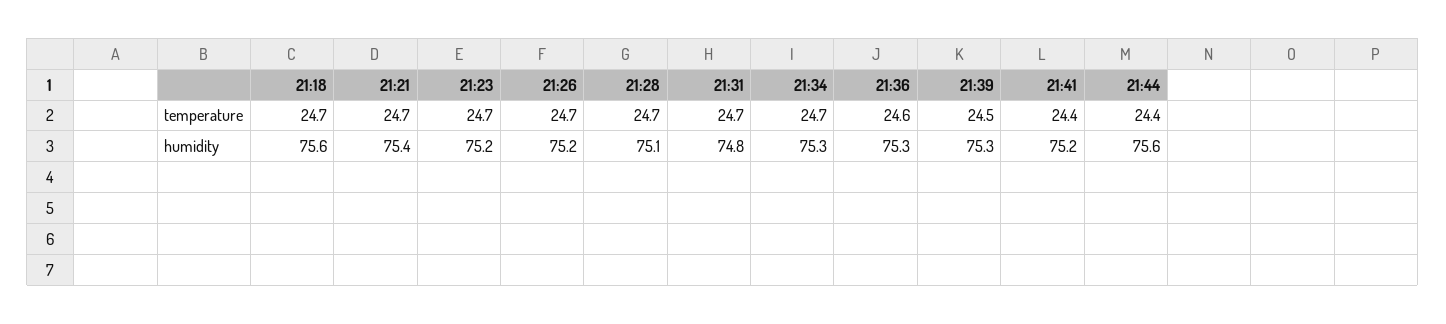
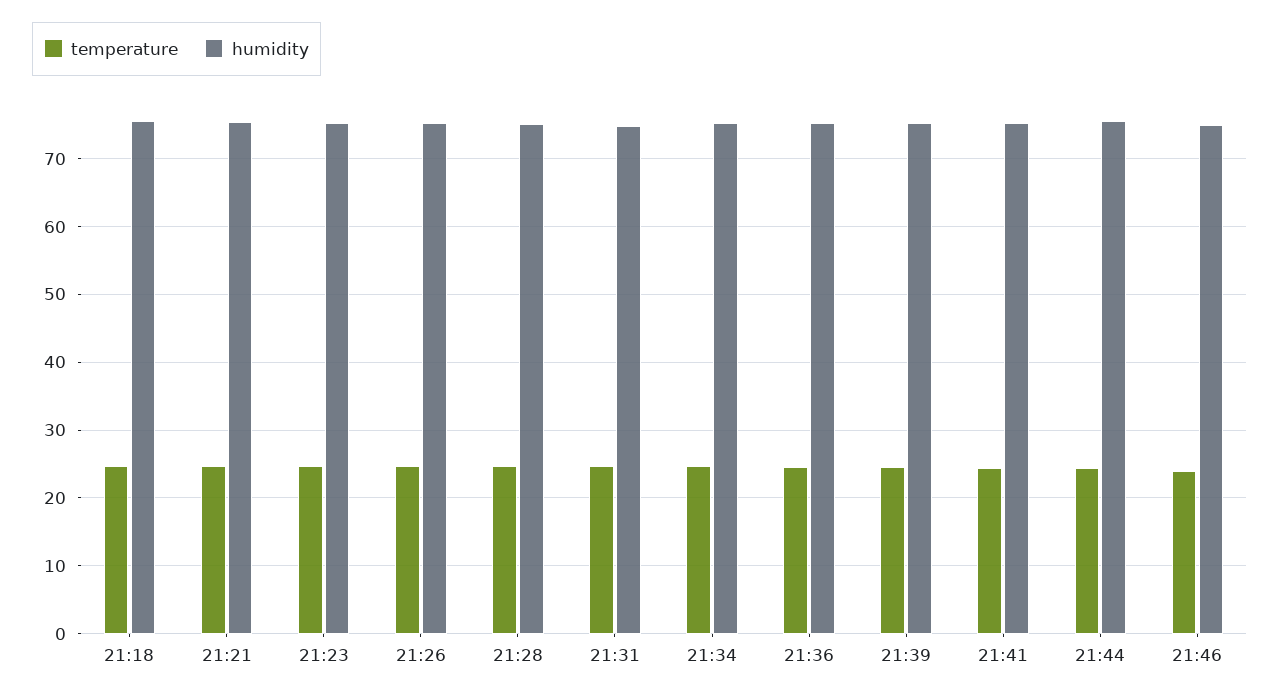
temperature, 21:46: none -> 24
humidity, 21:46: none -> 75

